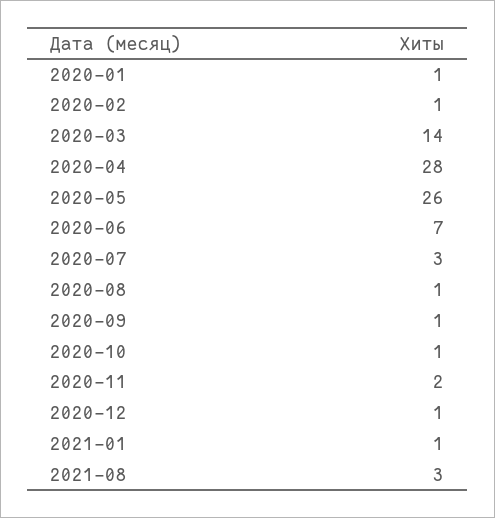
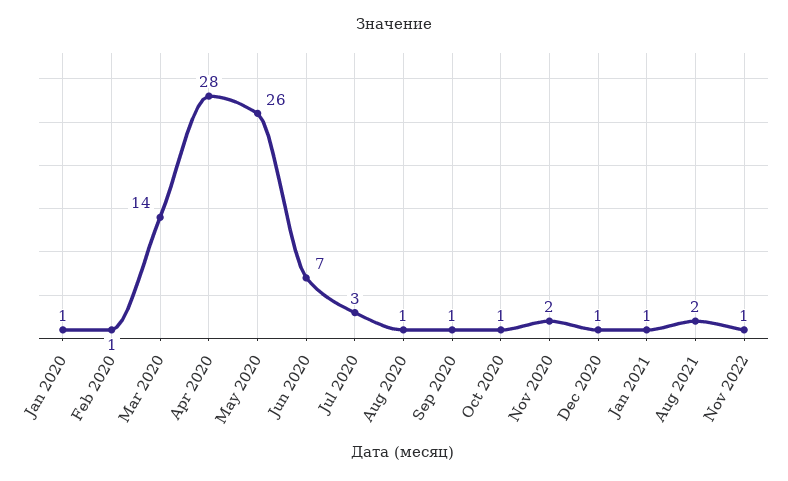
2021-08: 3 -> 2
Nov 2022: none -> 1

